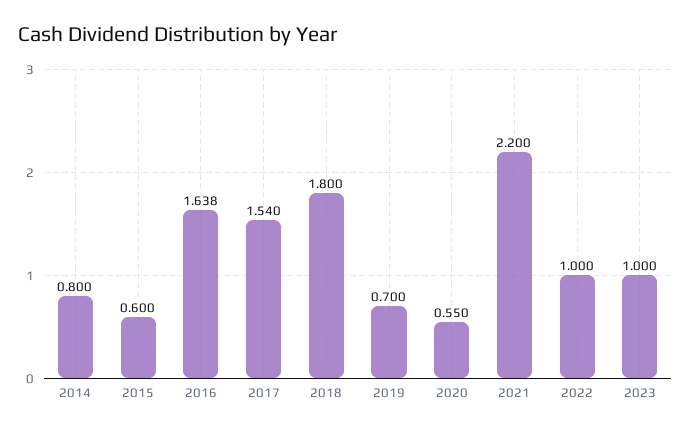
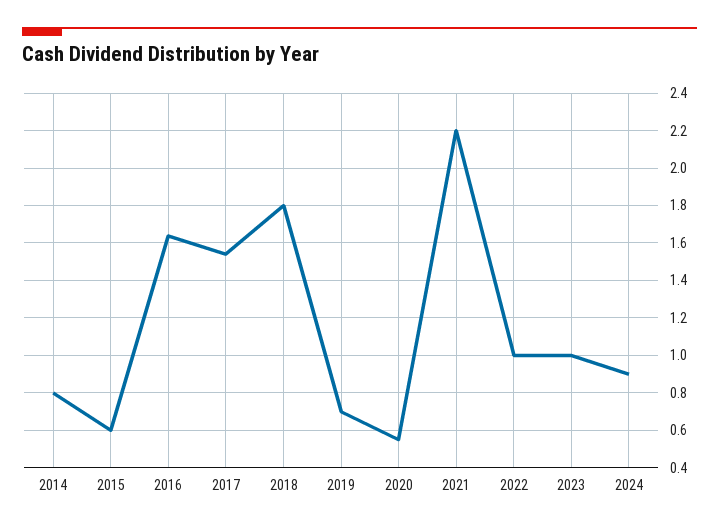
2024: none -> 0.9

